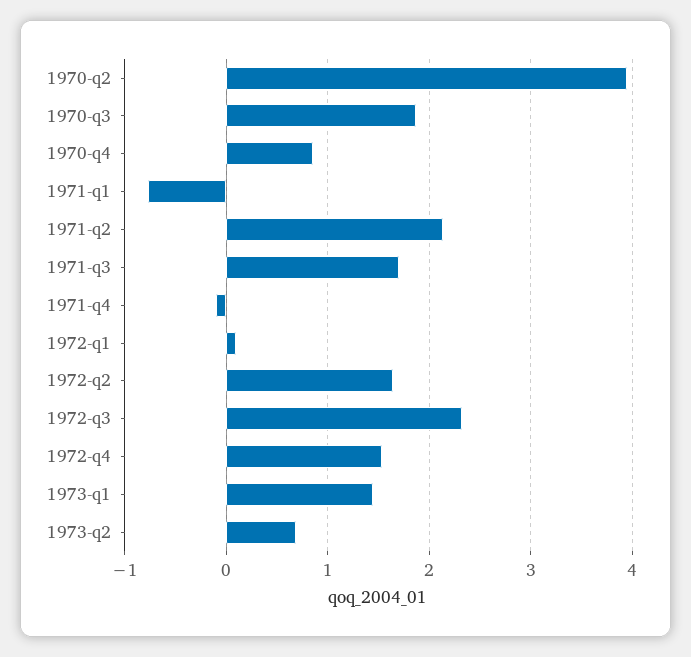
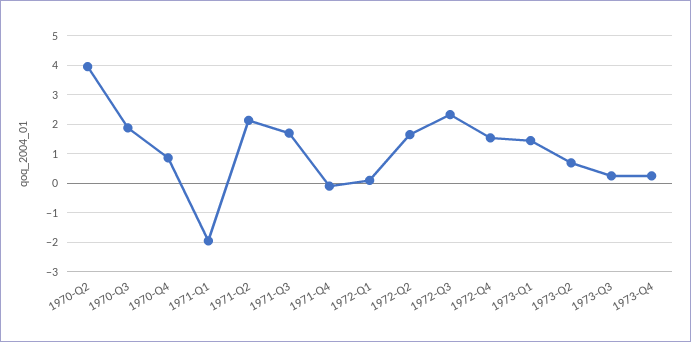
1971-q1: -0.8 -> -2
1973-Q3: none -> 0.25
1973-Q4: none -> 0.25

